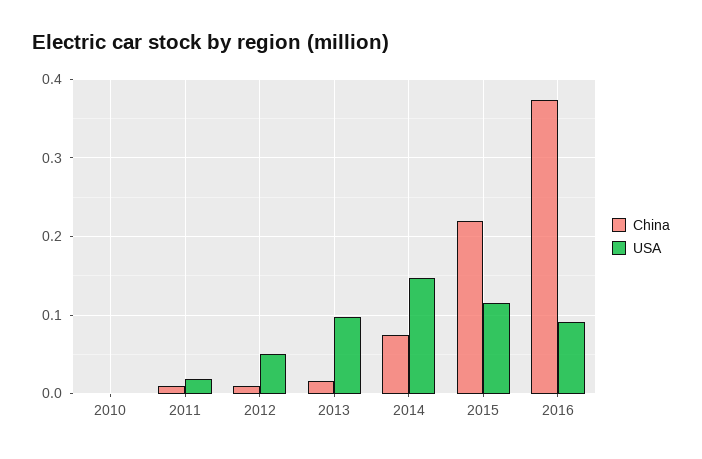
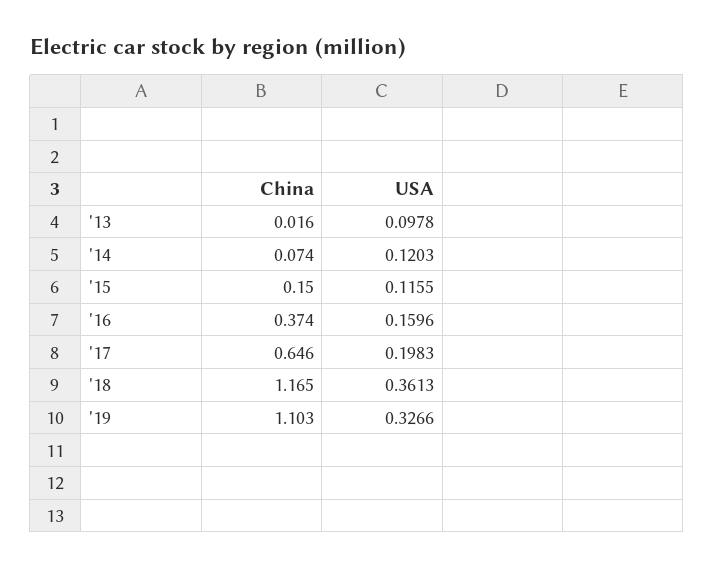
China, 2010: 0 -> none
USA, 2010: 0 -> none
China, 2011: 0.01 -> none
USA, 2011: 0.02 -> none
China, 2012: 0.01 -> none
USA, 2012: 0.05 -> none
USA, 2014: 0.15 -> 0.1203
China, 2015: 0.22 -> 0.15
USA, 2016: 0.09 -> 0.1596
China, '17: none -> 0.646
USA, '17: none -> 0.1983
China, '18: none -> 1.165
USA, '18: none -> 0.3613
China, '19: none -> 1.103
USA, '19: none -> 0.3266

